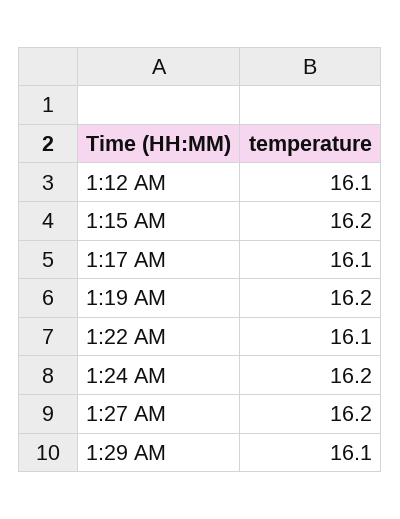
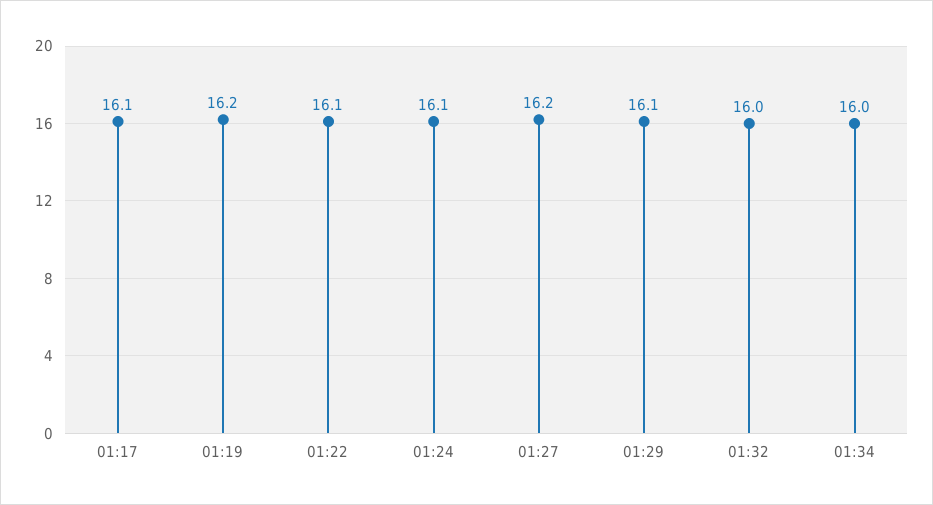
1:12 AM: 16.1 -> none
1:15 AM: 16.2 -> none
1:24 AM: 16.2 -> 16.1
01:32: none -> 16
01:34: none -> 16

